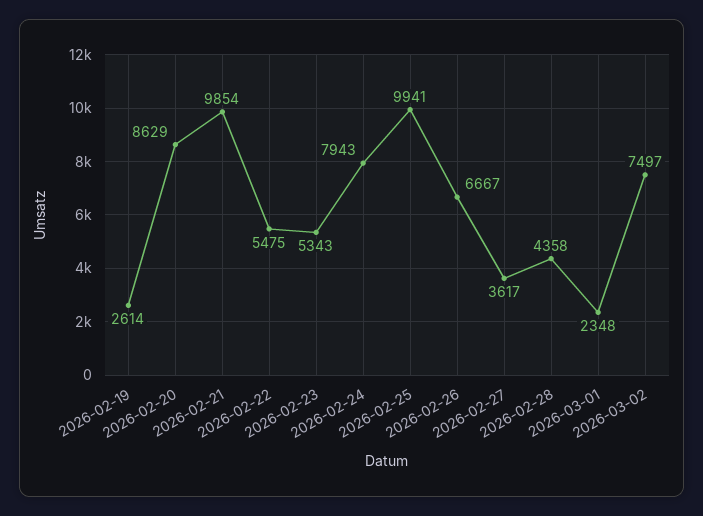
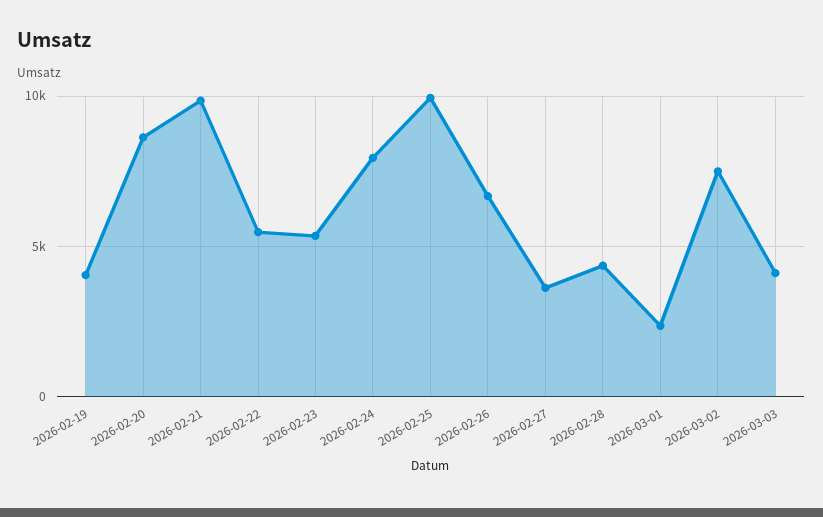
2026-02-19: 2614 -> 4000
2026-03-03: none -> 4000

